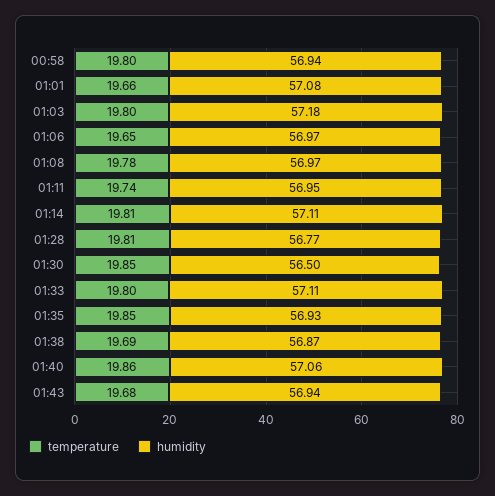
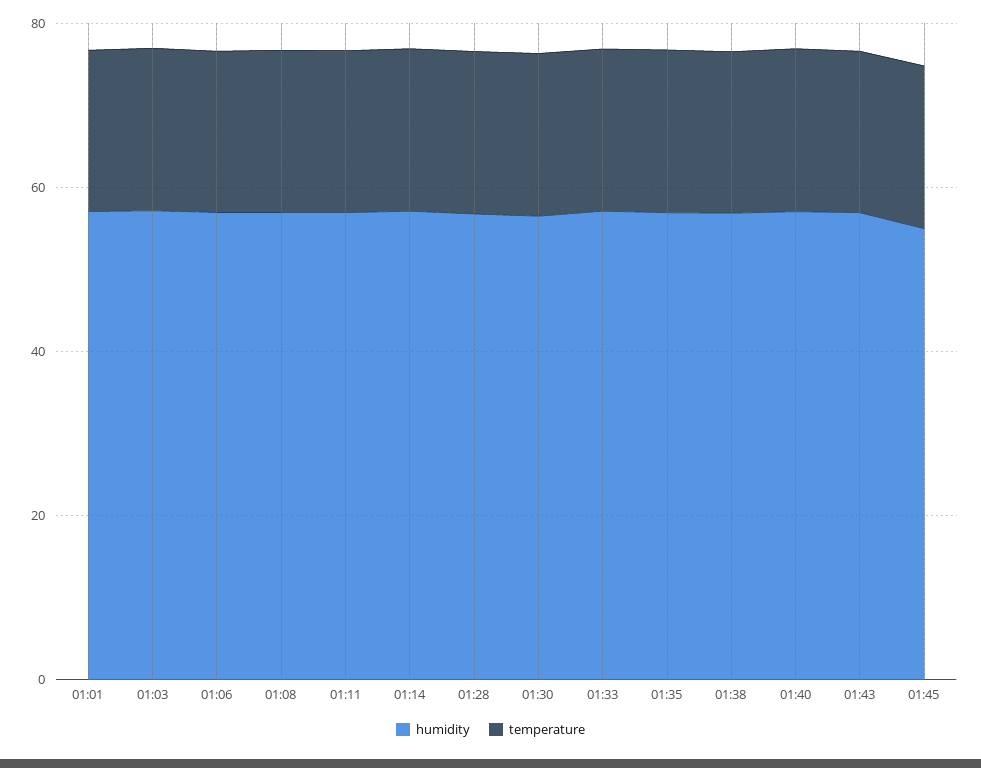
temperature, 00:58: 19.8 -> none
humidity, 00:58: 56.94 -> none
humidity, 01:45: none -> 55
temperature, 01:45: none -> 20

